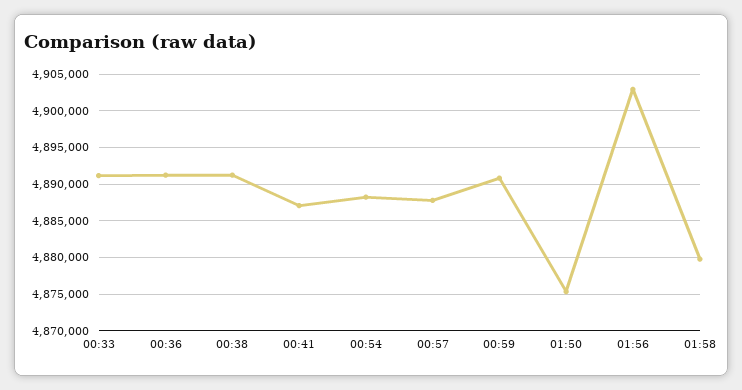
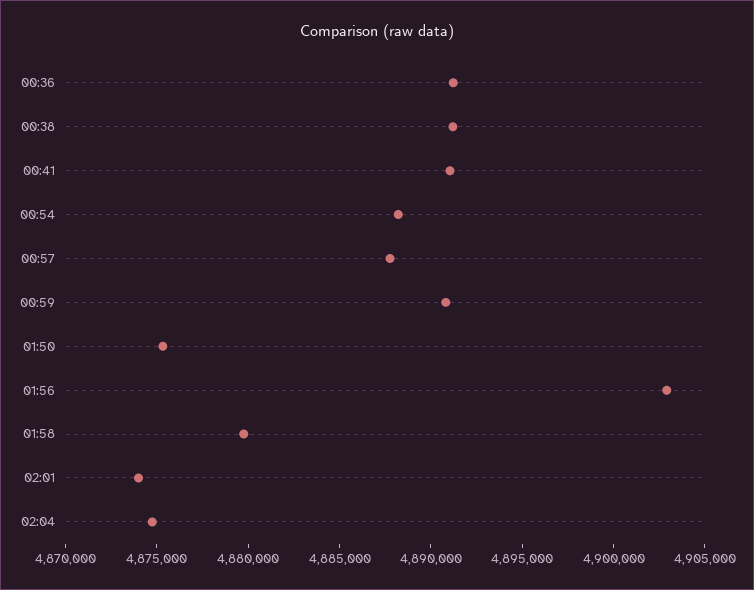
00:33: 4891000 -> none
00:41: 4887000 -> 4891000
02:01: none -> 4874000
02:04: none -> 4875000

